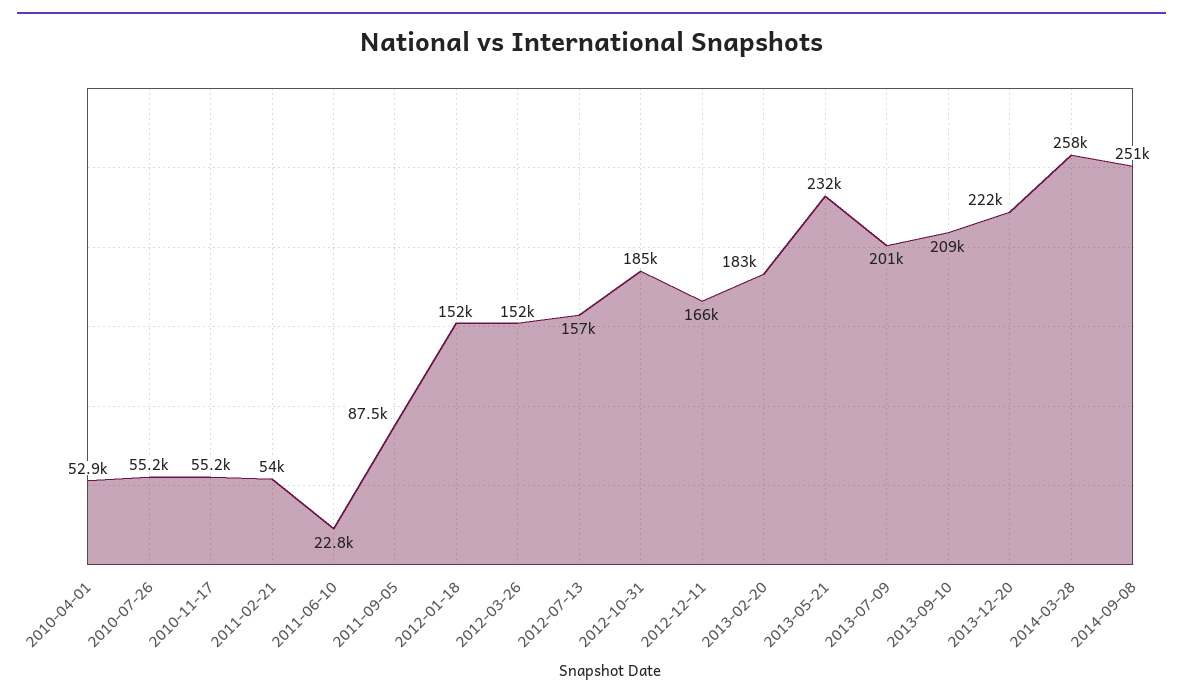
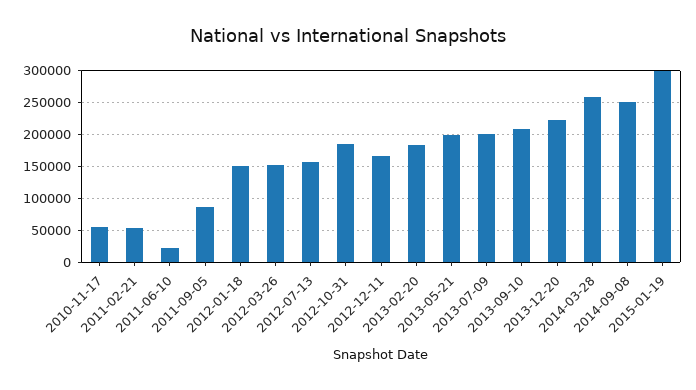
2010-04-01: 52900 -> none
2010-07-26: 55200 -> none
2013-05-21: 232000 -> 200000
2015-01-19: none -> 300000

